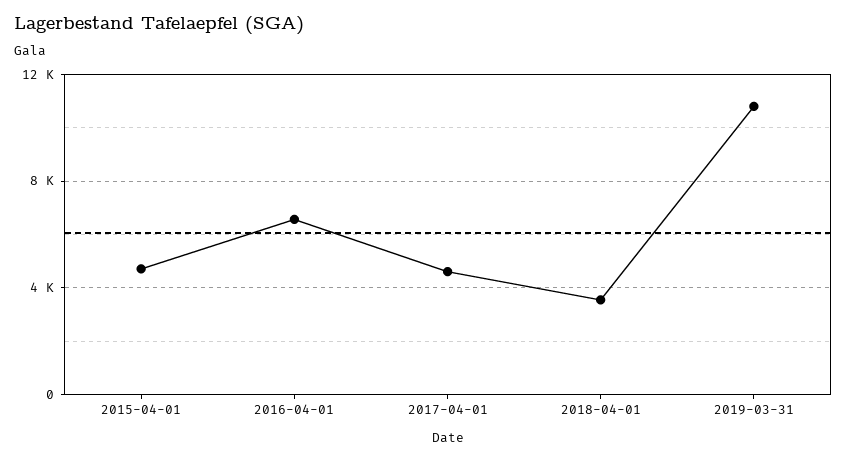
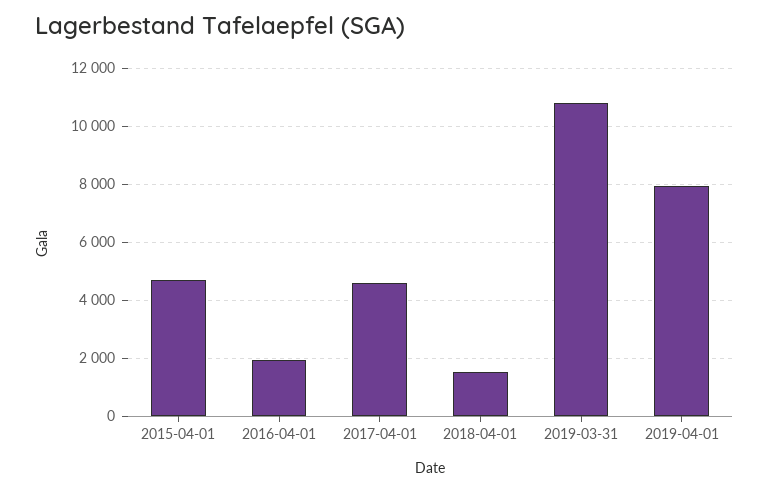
2016-04-01: 6500 -> 2000
2018-04-01: 3500 -> 1500
2019-04-01: none -> 8000

